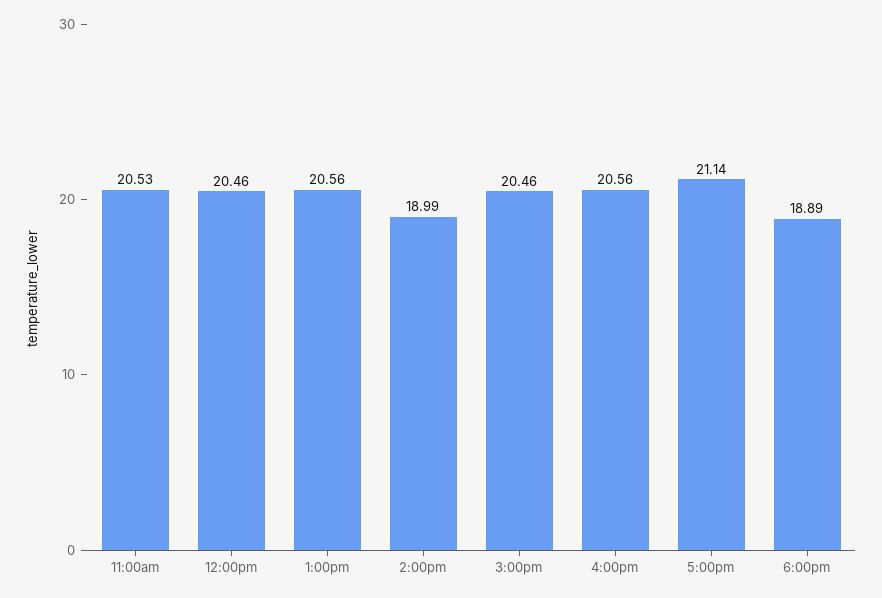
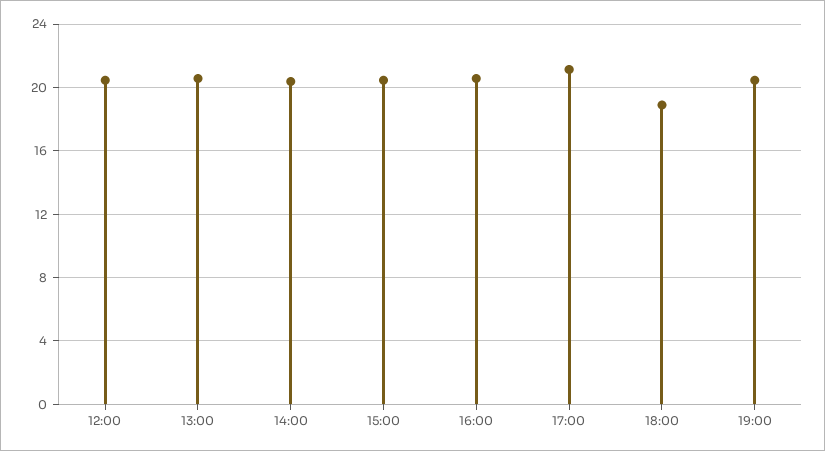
11:00am: 20.53 -> none
2:00pm: 18.99 -> 20.5
19:00: none -> 20.5

